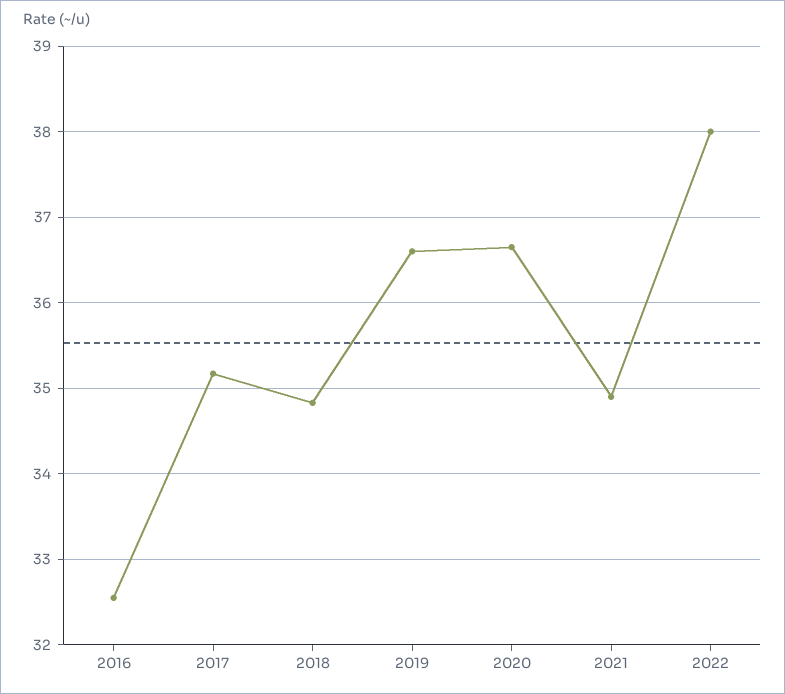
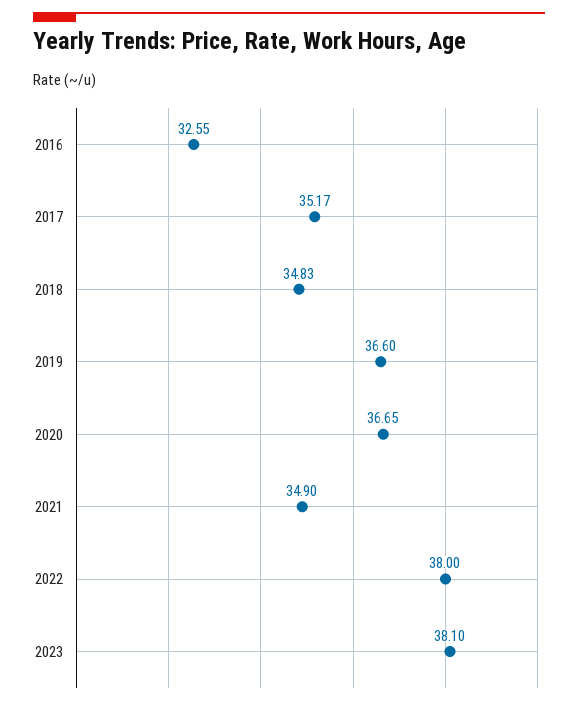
2023: none -> 38.1

